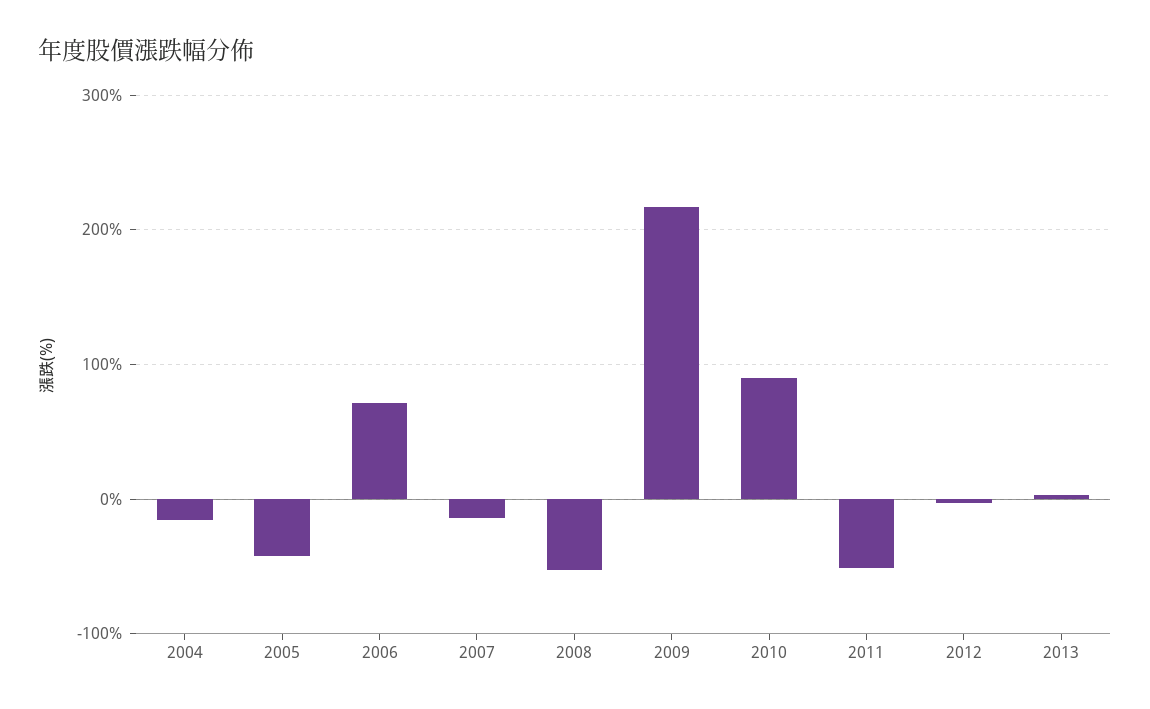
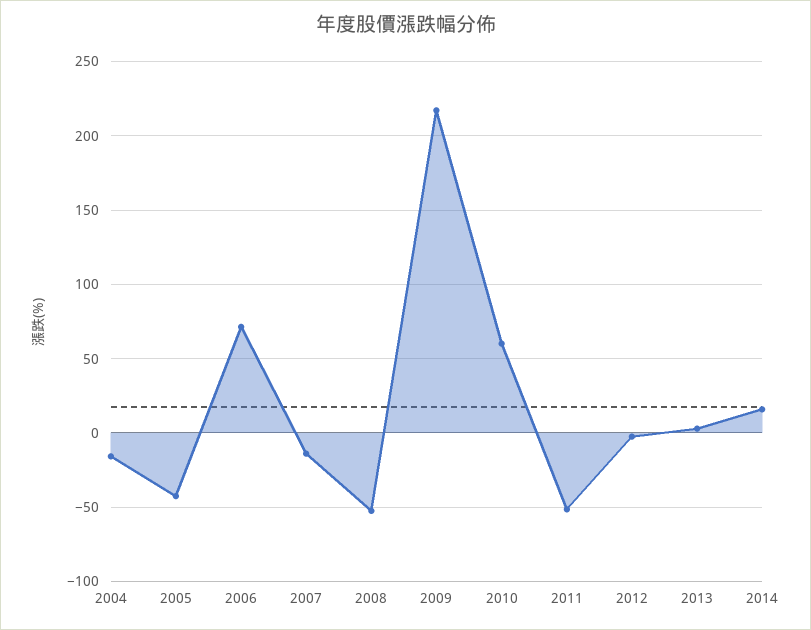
2010: 90 -> 60
2014: none -> 15

